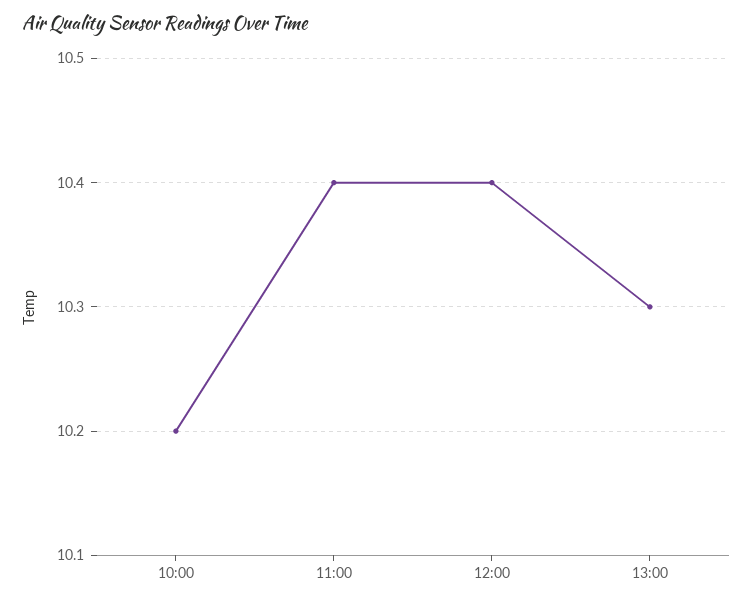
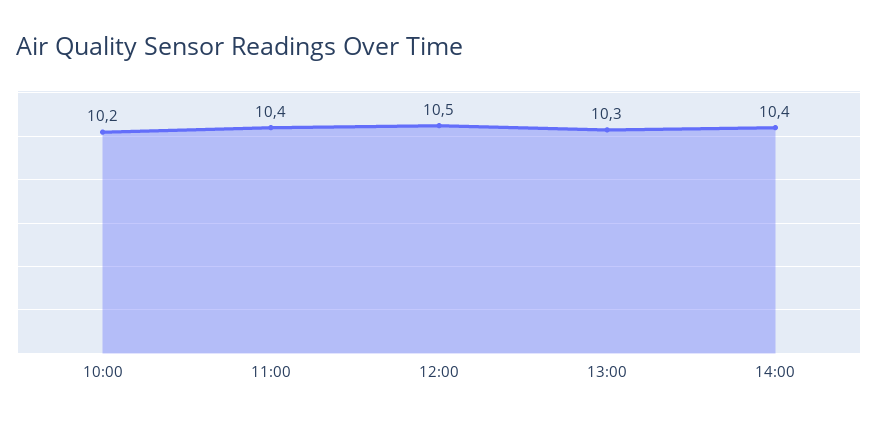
12:00: 10.4 -> 10.5
14:00: none -> 10.4

